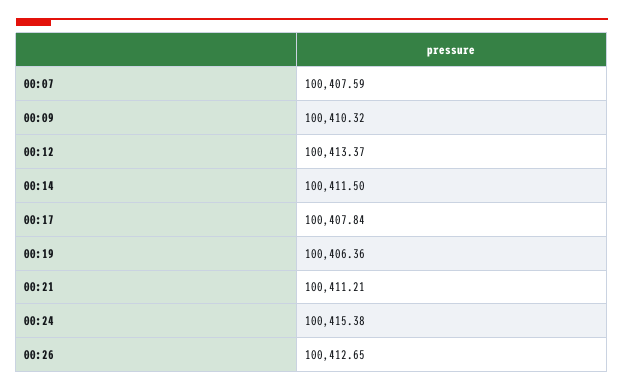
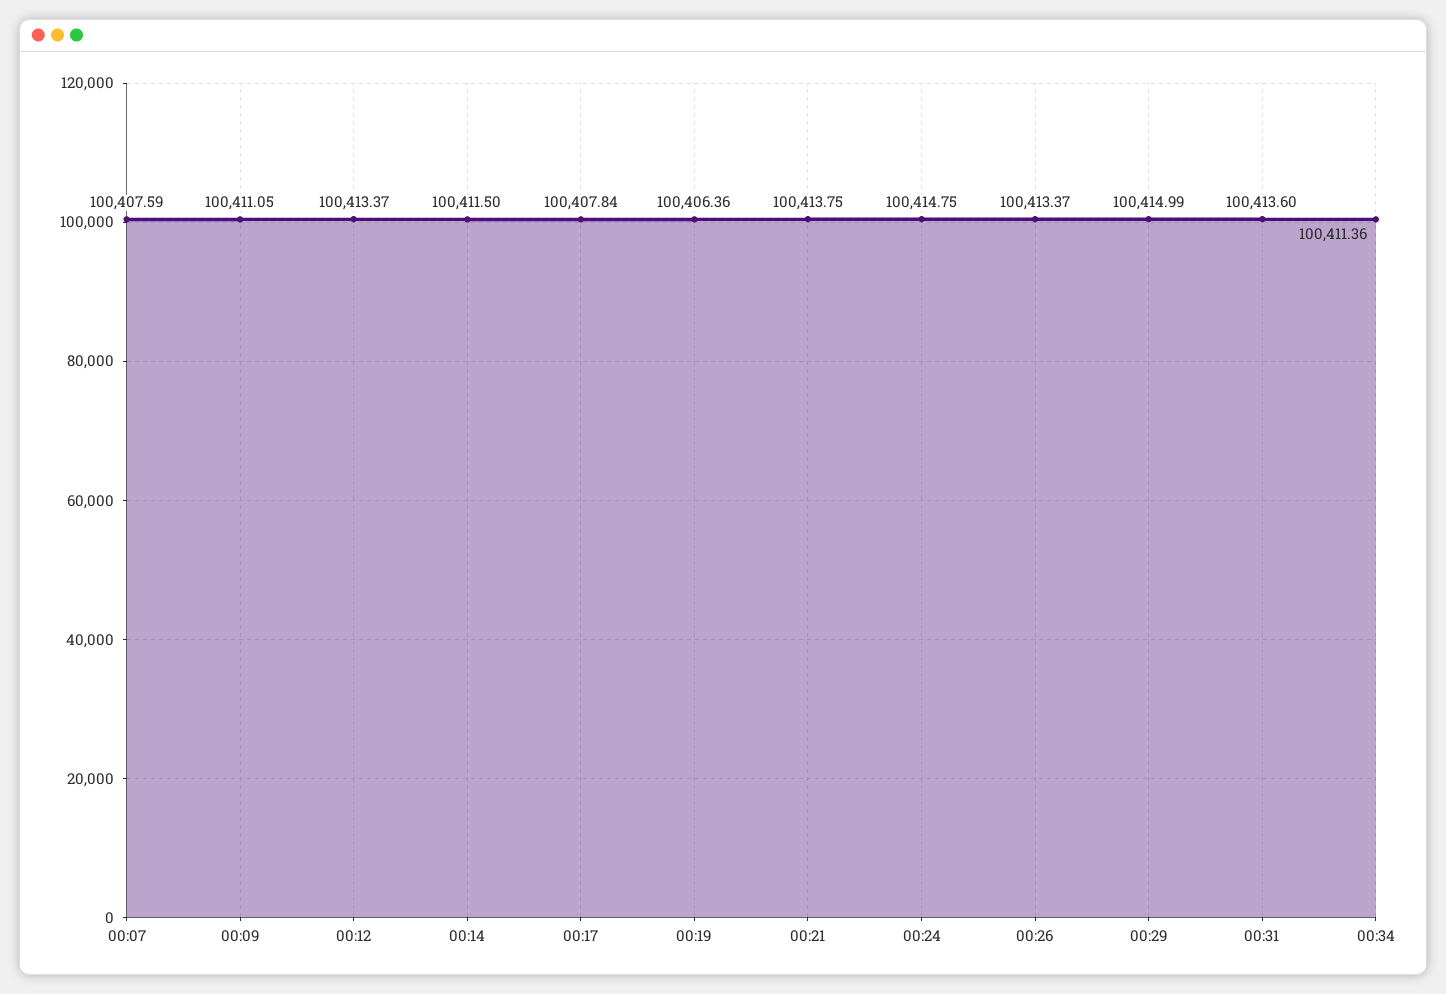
00:09: 100410.32 -> 100411.05
00:21: 100411.21 -> 100413.75
00:24: 100415.38 -> 100414.75
00:26: 100412.65 -> 100413.37
00:29: none -> 100414.99
00:31: none -> 100413.6
00:34: none -> 100411.36

